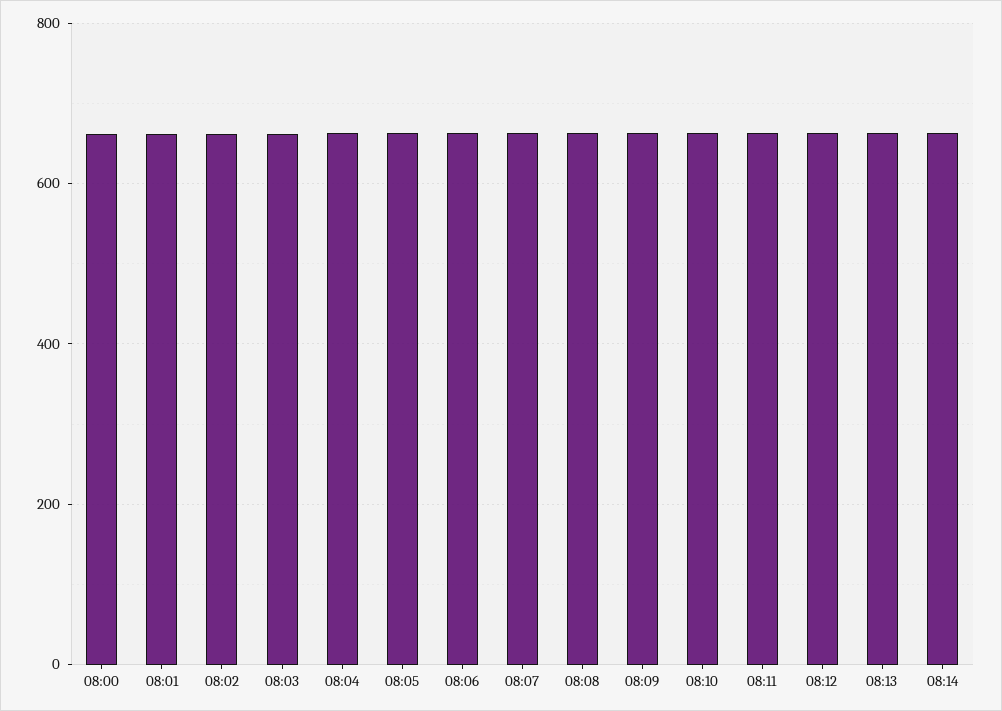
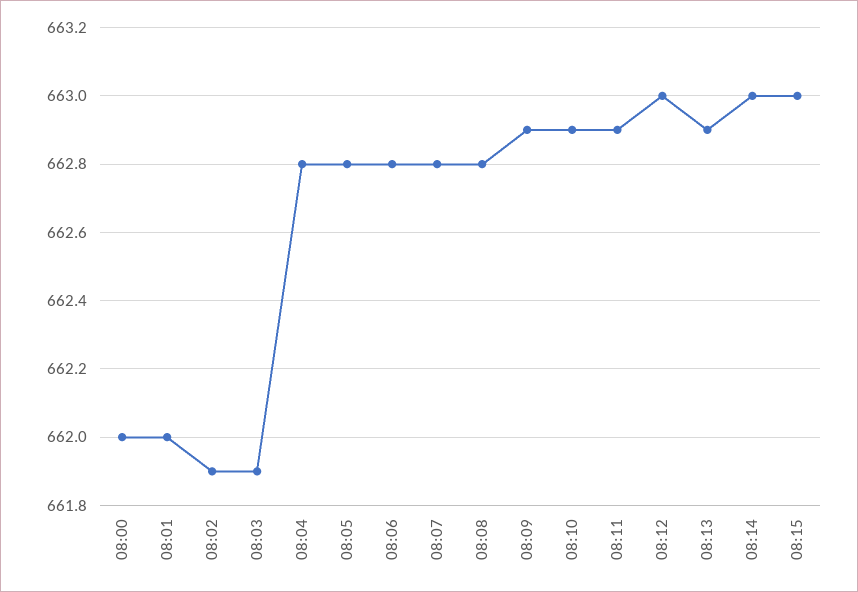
08:15: none -> 663

